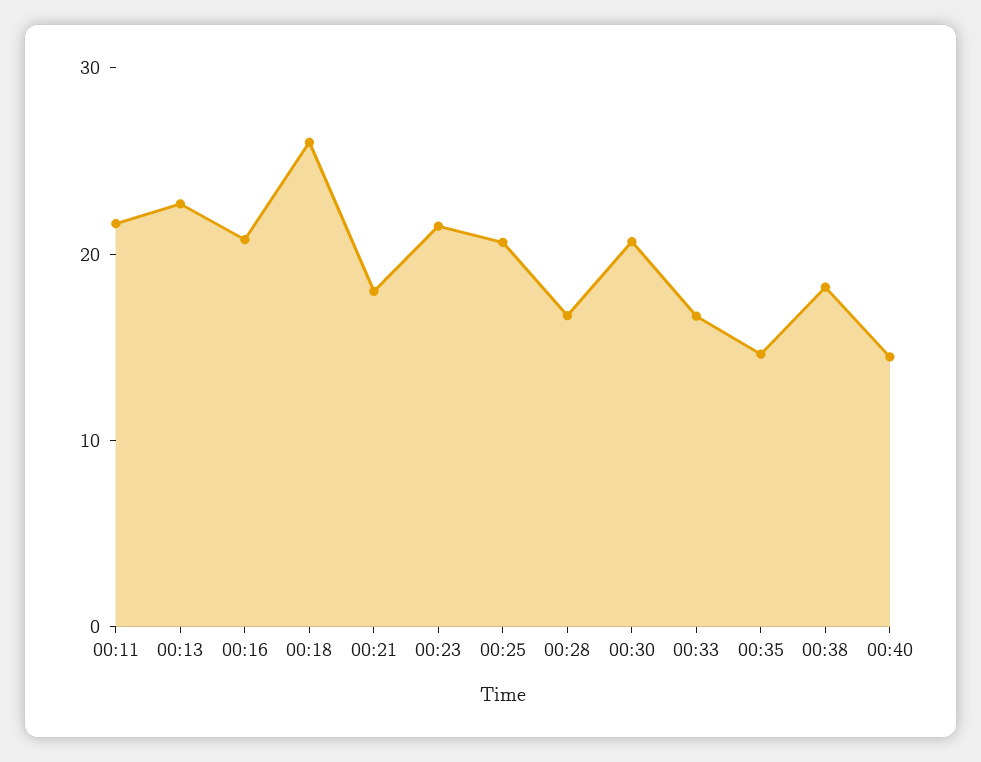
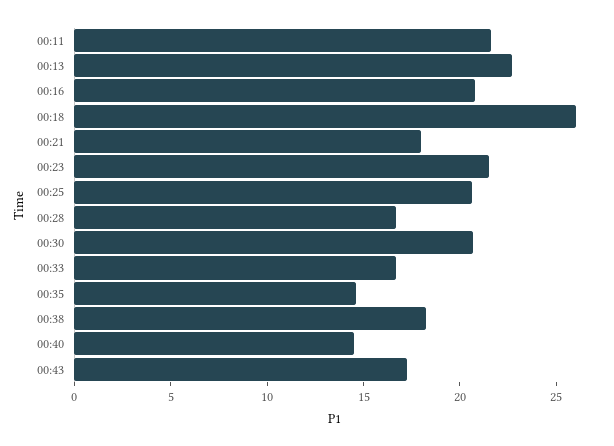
00:43: none -> 17

